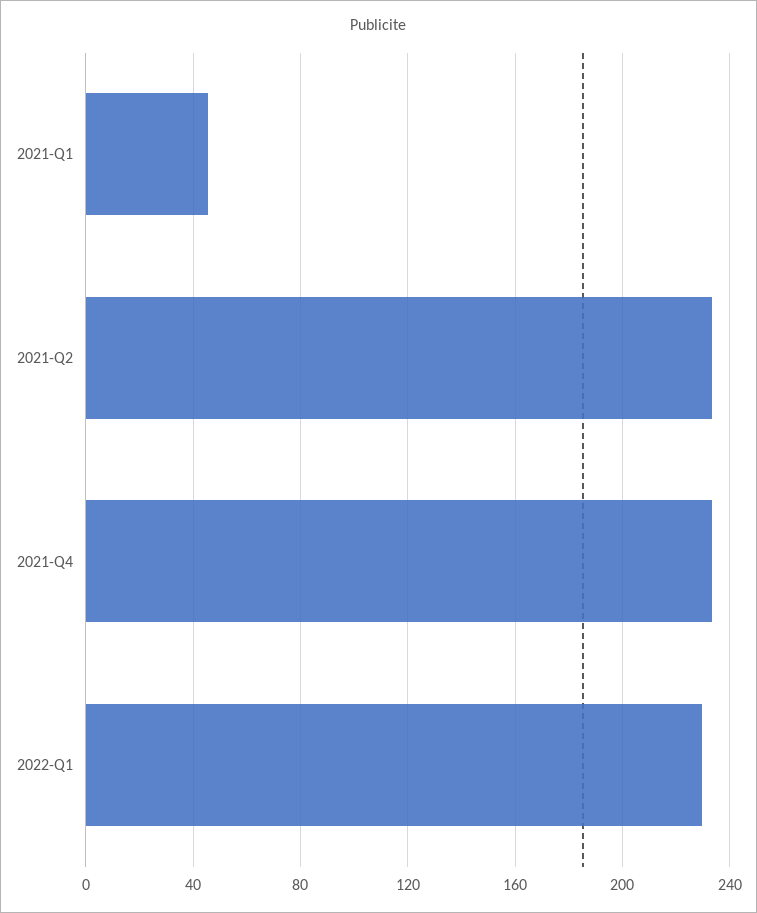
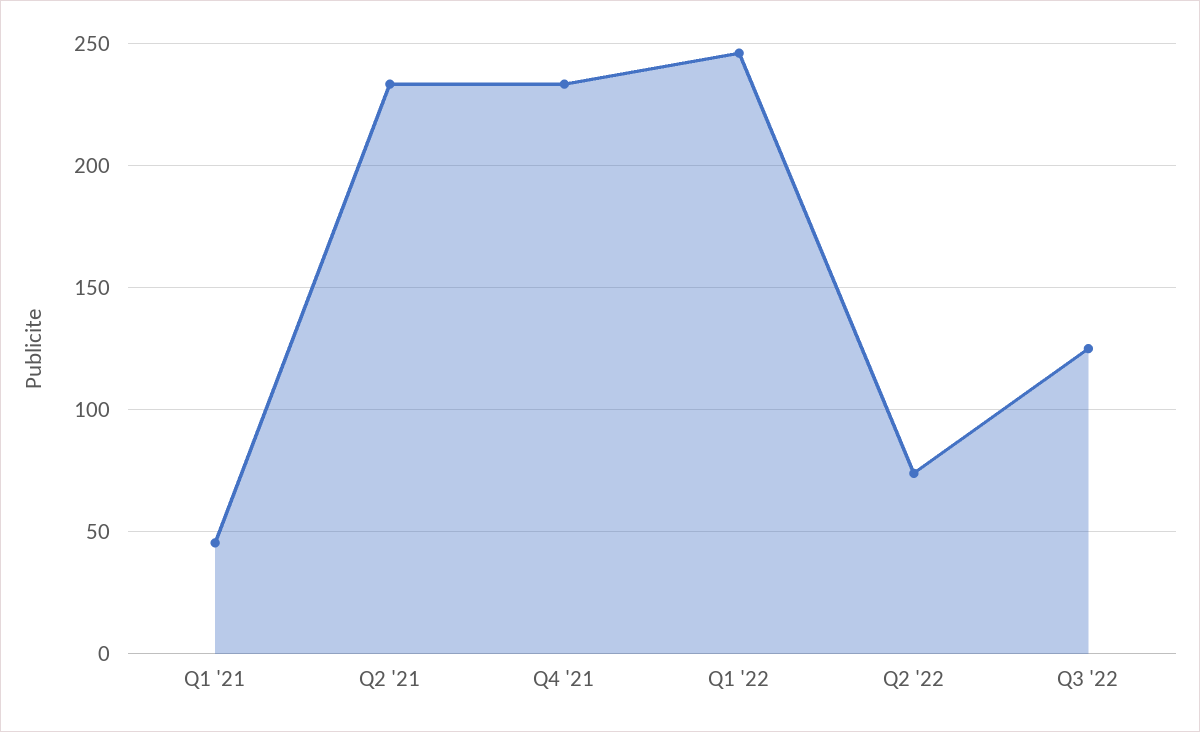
2022-Q1: 230 -> 245
Q2 '22: none -> 75
Q3 '22: none -> 125

